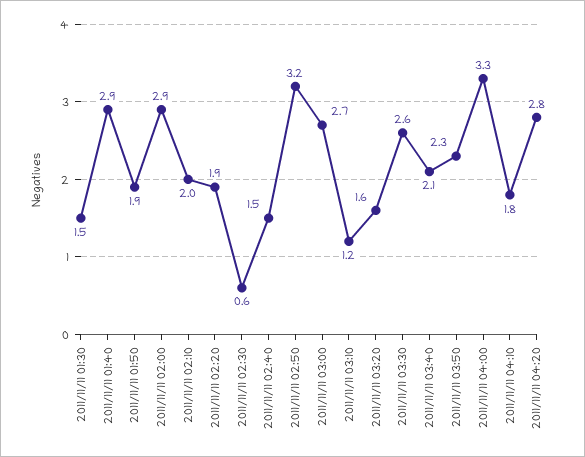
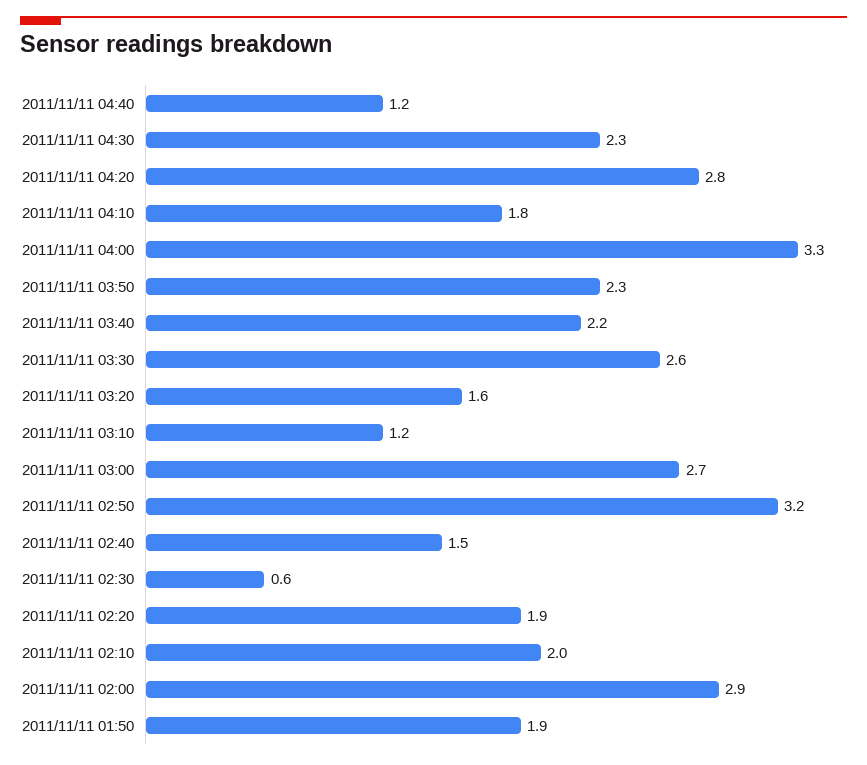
2011/11/11 01:30: 1.5 -> none
2011/11/11 01:40: 2.9 -> none
2011/11/11 03:40: 2.1 -> 2.2
2011/11/11 04:40: none -> 1.2
2011/11/11 04:30: none -> 2.3

